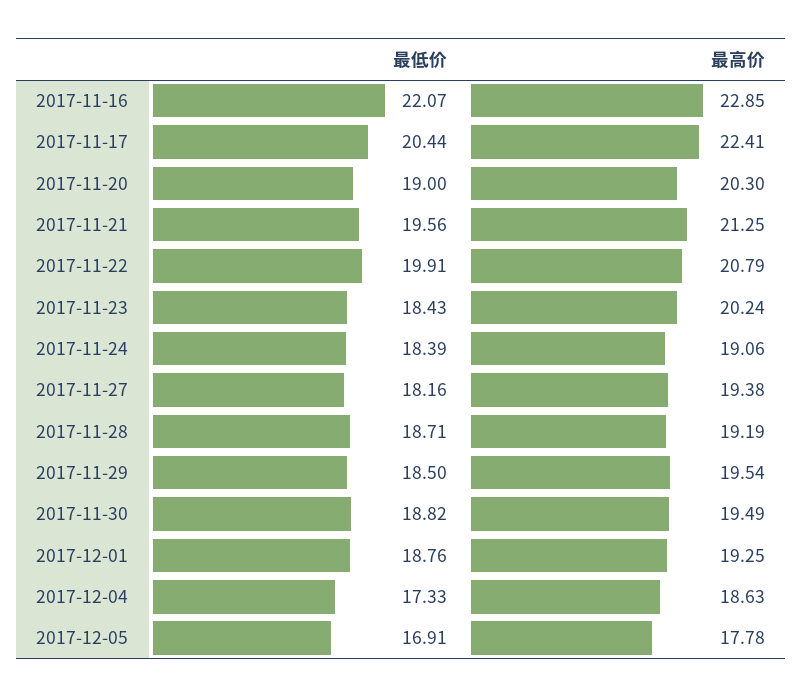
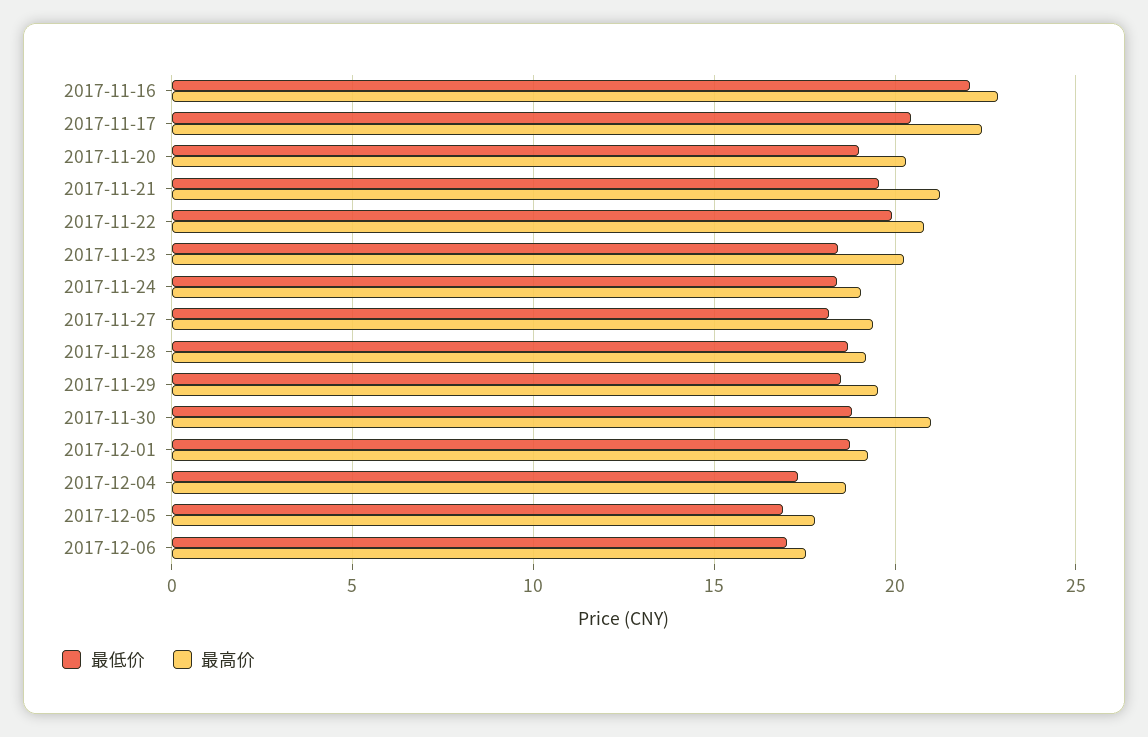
最高价, 2017-11-30: 19.49 -> 21
最低价, 2017-12-06: none -> 17
最高价, 2017-12-06: none -> 17.5

